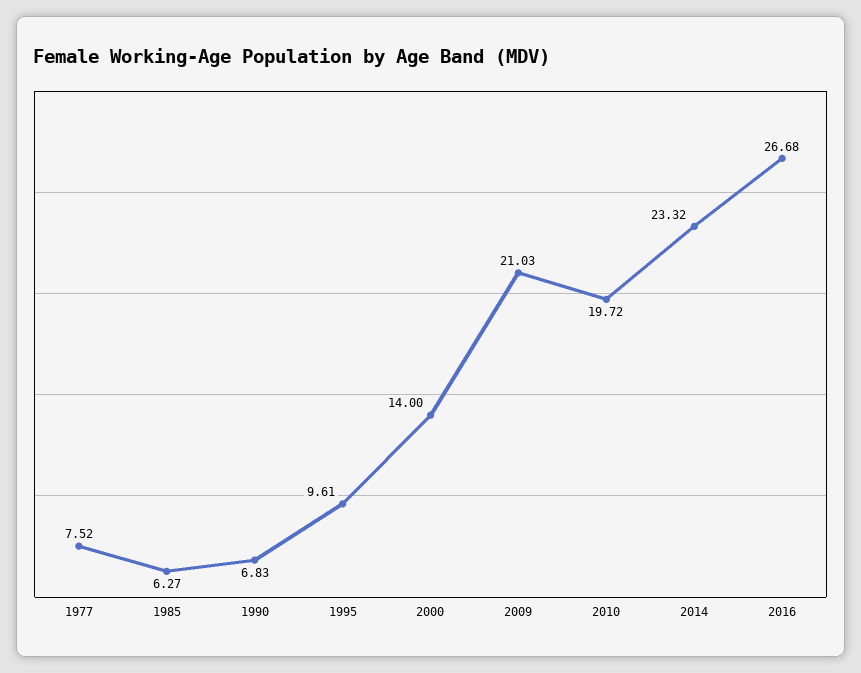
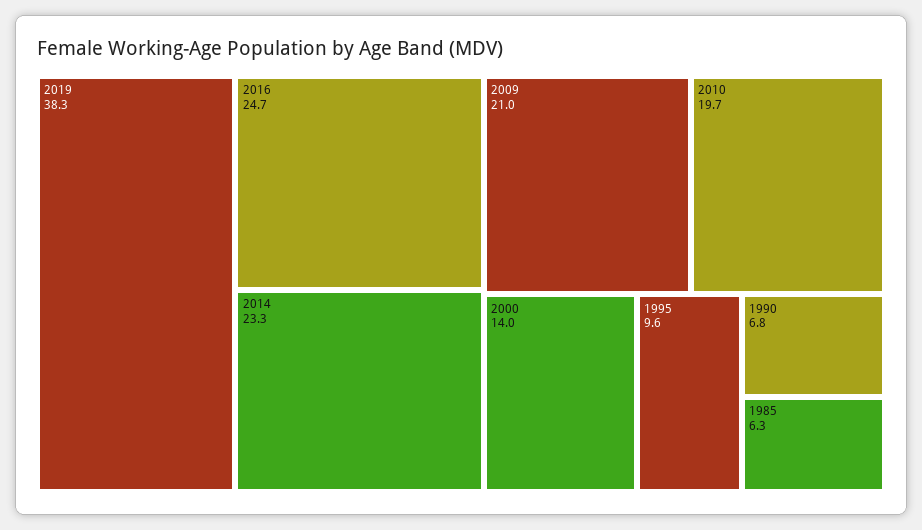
1977: 7.52 -> none
2016: 26.68 -> 24.7
2019: none -> 38.3

